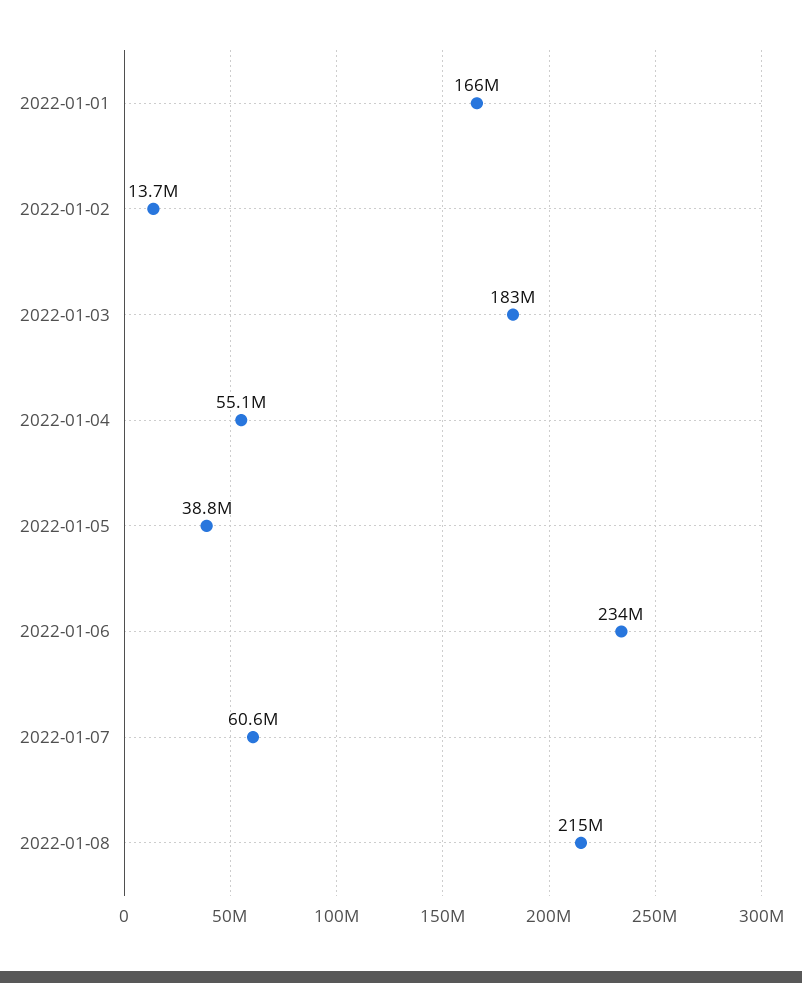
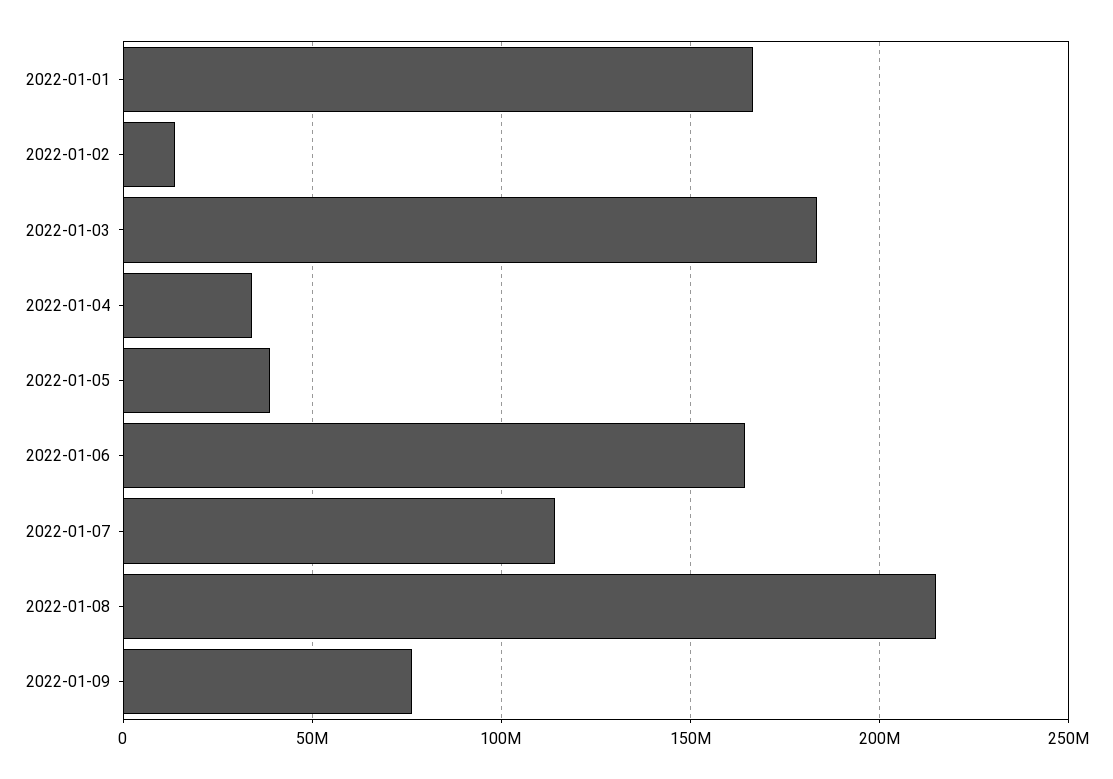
2022-01-04: 55100000 -> 35000000
2022-01-06: 234000000 -> 165000000
2022-01-07: 60600000 -> 115000000
2022-01-09: none -> 75000000

